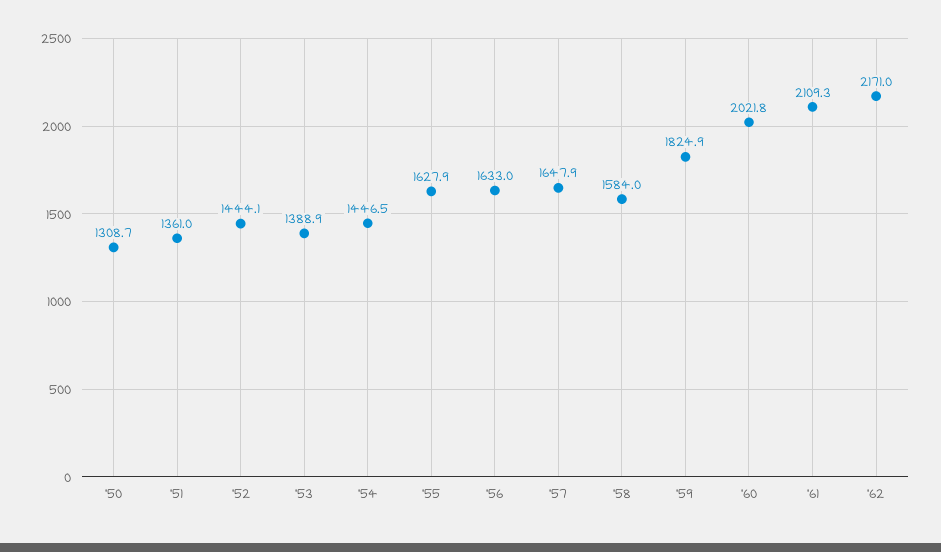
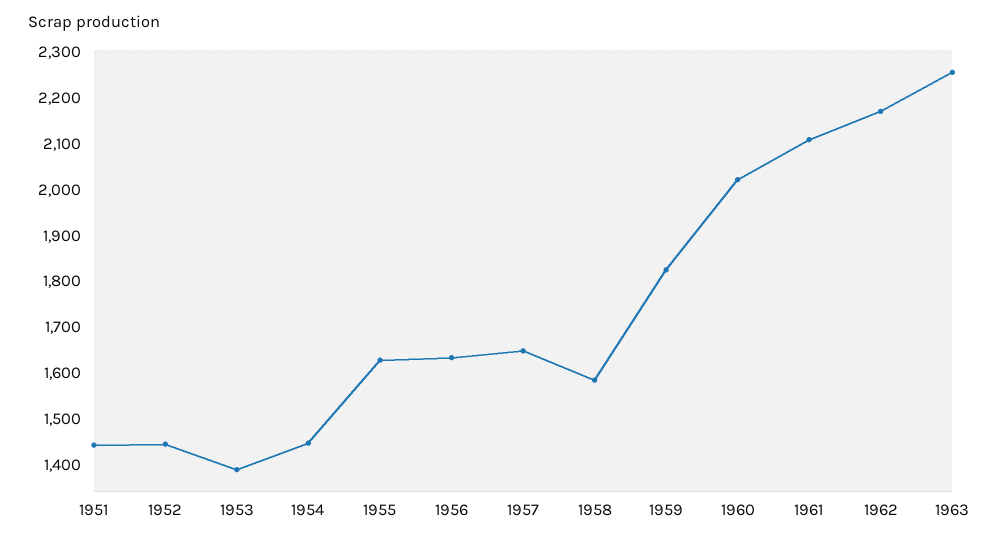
'50: 1308.7 -> none
'51: 1361 -> 1440
1963: none -> 2260

